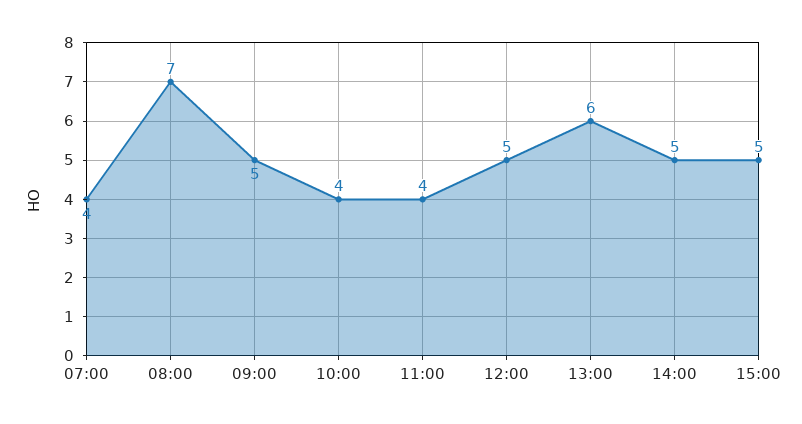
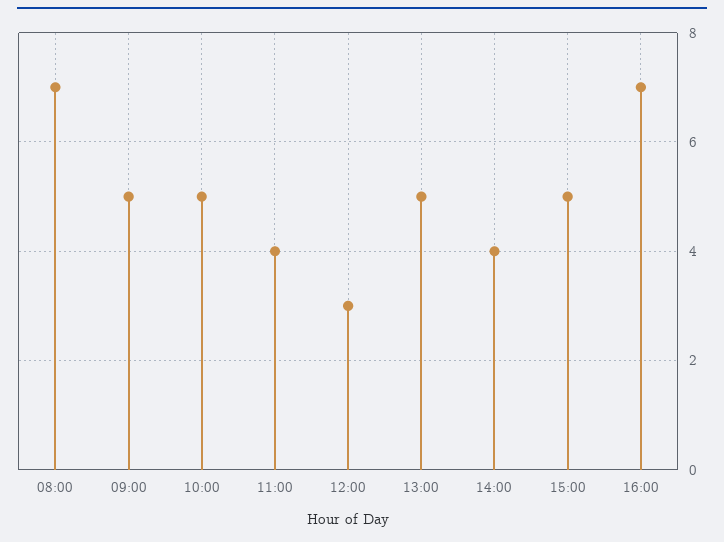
07:00: 4 -> none
10:00: 4 -> 5
12:00: 5 -> 3
13:00: 6 -> 5
14:00: 5 -> 4
16:00: none -> 7

